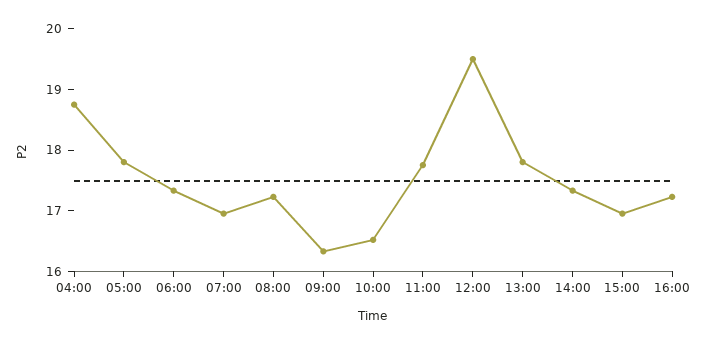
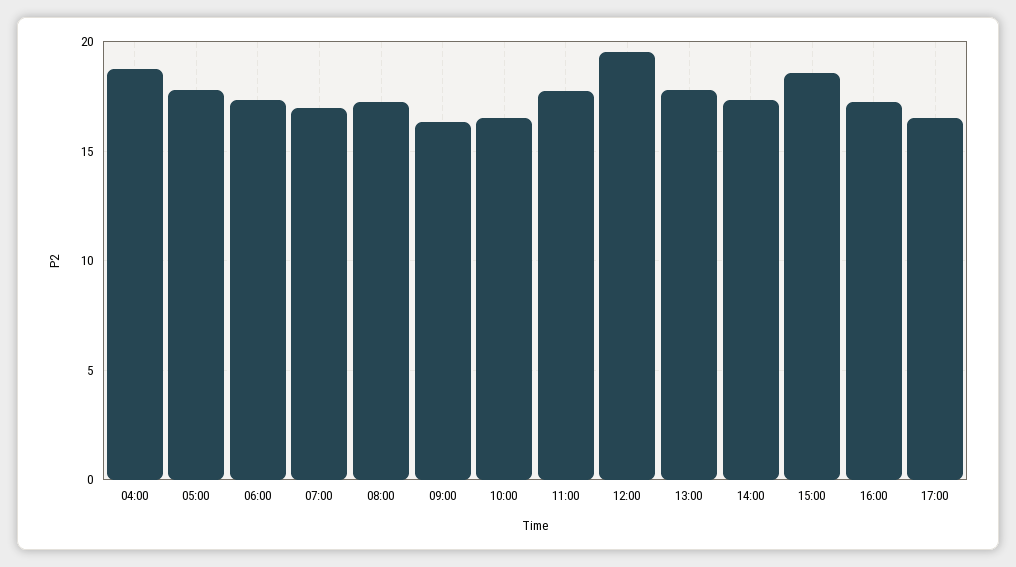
15:00: 17 -> 18.5
17:00: none -> 16.5

